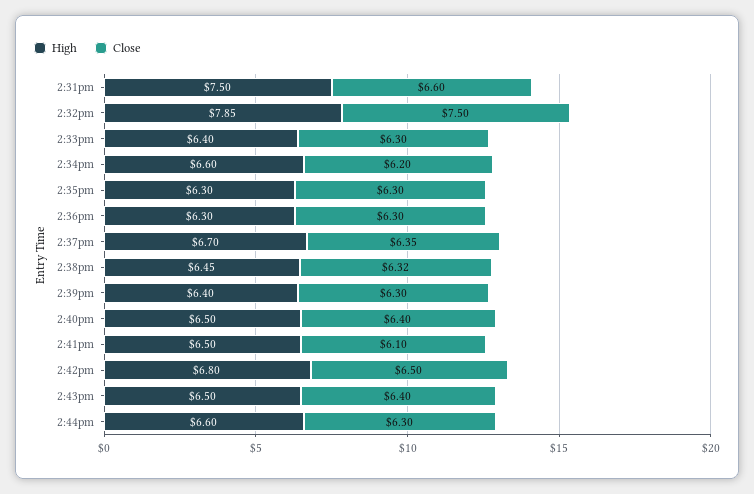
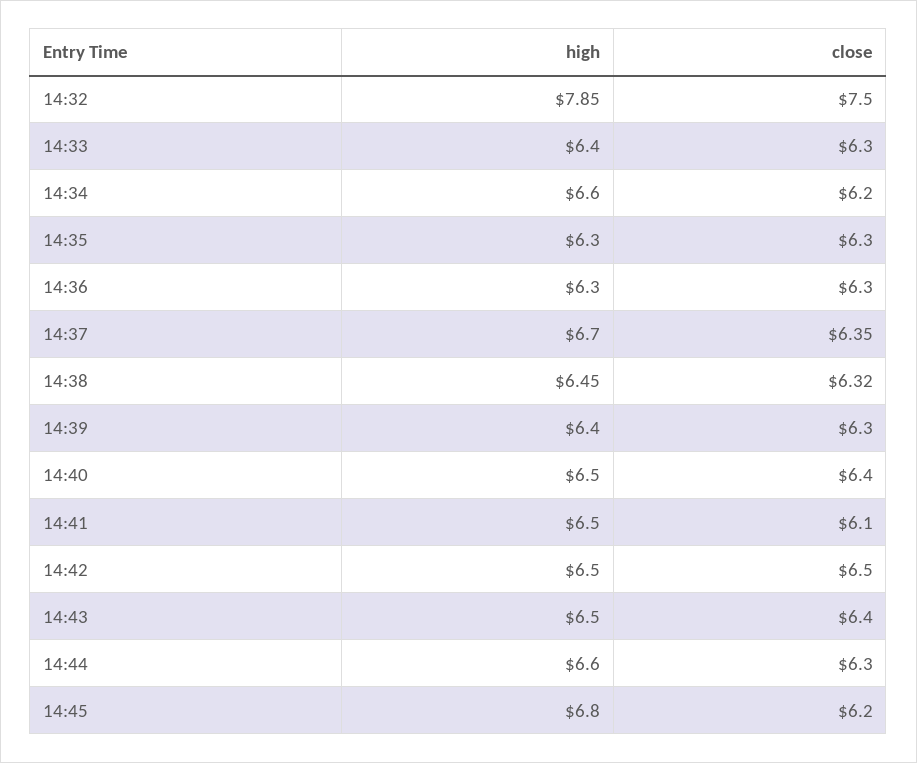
High, 2:31pm: 7.5 -> none
Close, 2:31pm: 6.6 -> none
High, 2:42pm: 6.8 -> 6.5
High, 14:45: none -> 6.8
Close, 14:45: none -> 6.2

